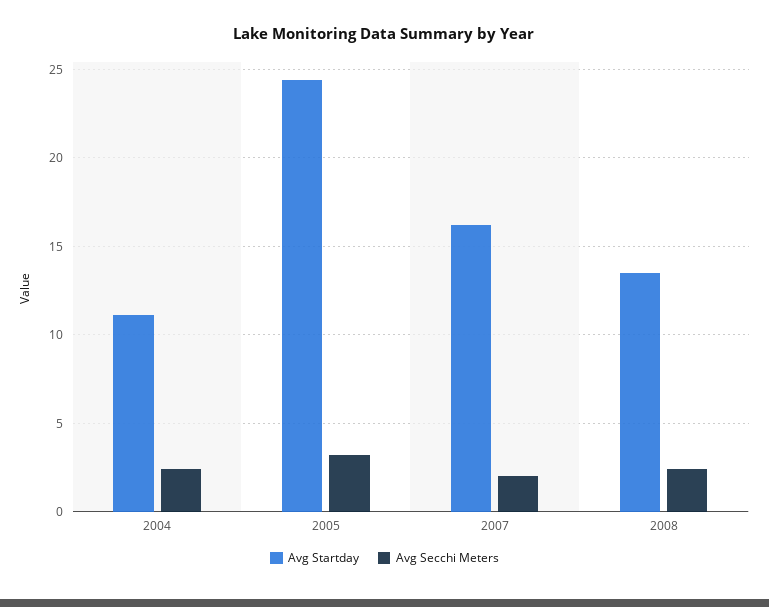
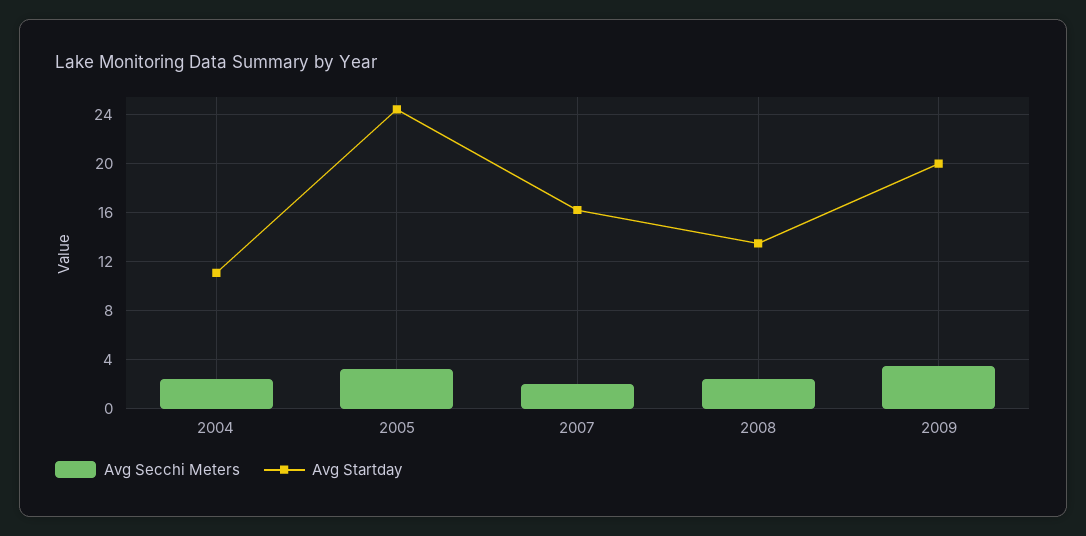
Avg Secchi Meters, 2009: none -> 3.5
Avg Startday, 2009: none -> 20

